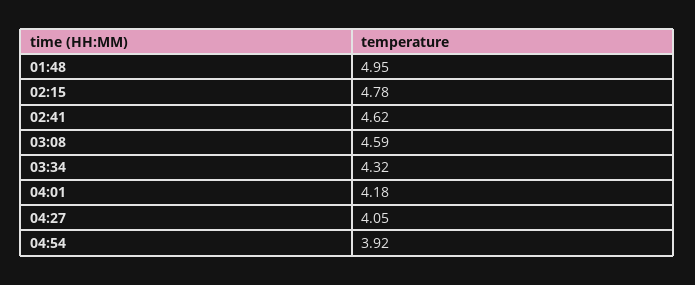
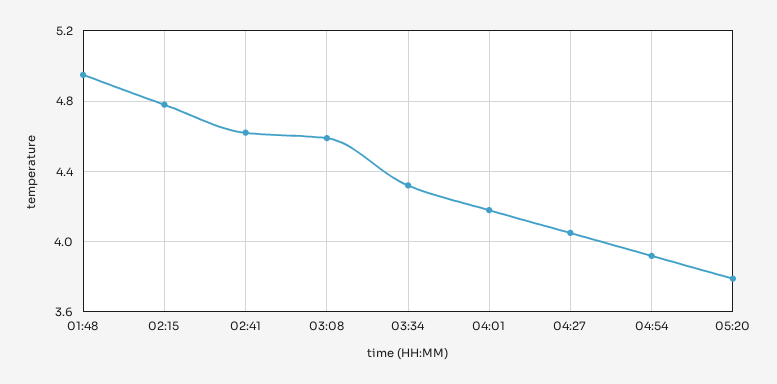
05:20: none -> 3.8

